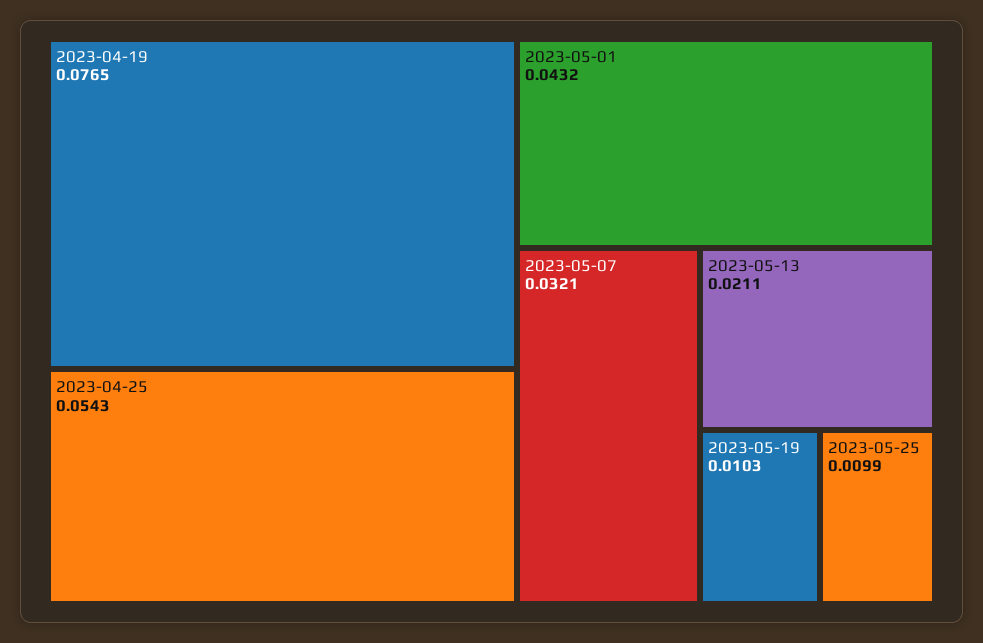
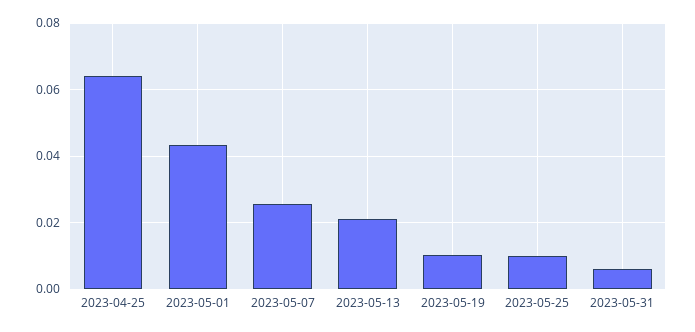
2023-04-19: 0.0765 -> none
2023-04-25: 0.0543 -> 0.064
2023-05-07: 0.0321 -> 0.026
2023-05-31: none -> 0.006

